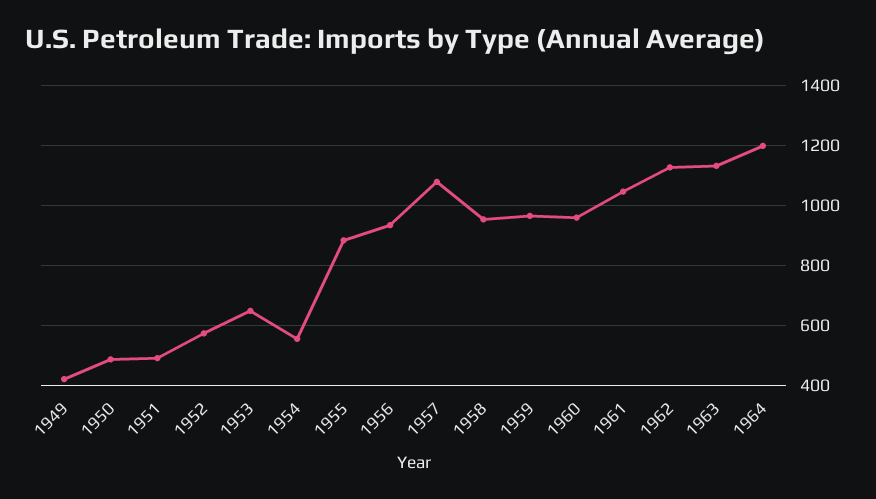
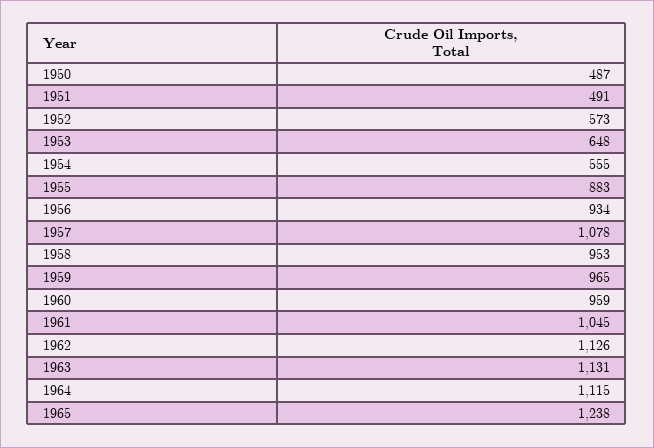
1949: 420 -> none
1964: 1200 -> 1115
1965: none -> 1238

